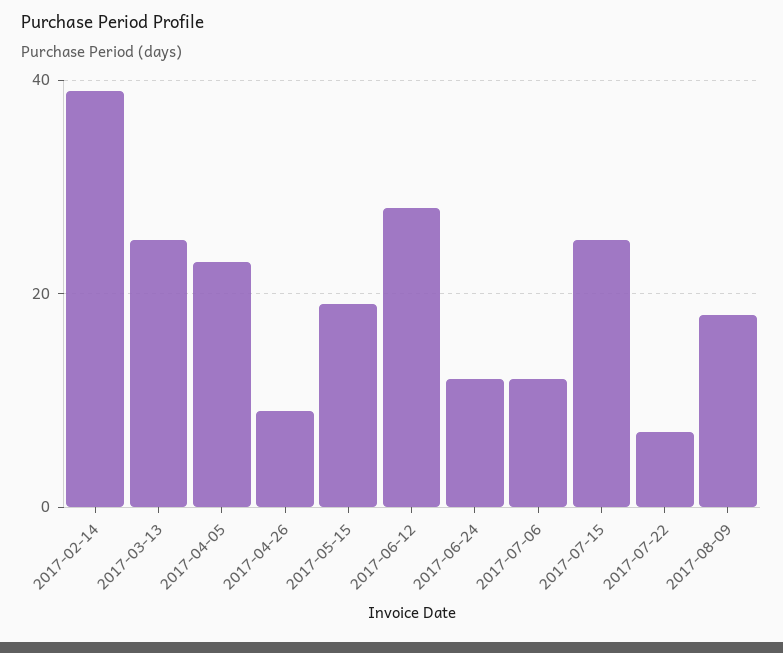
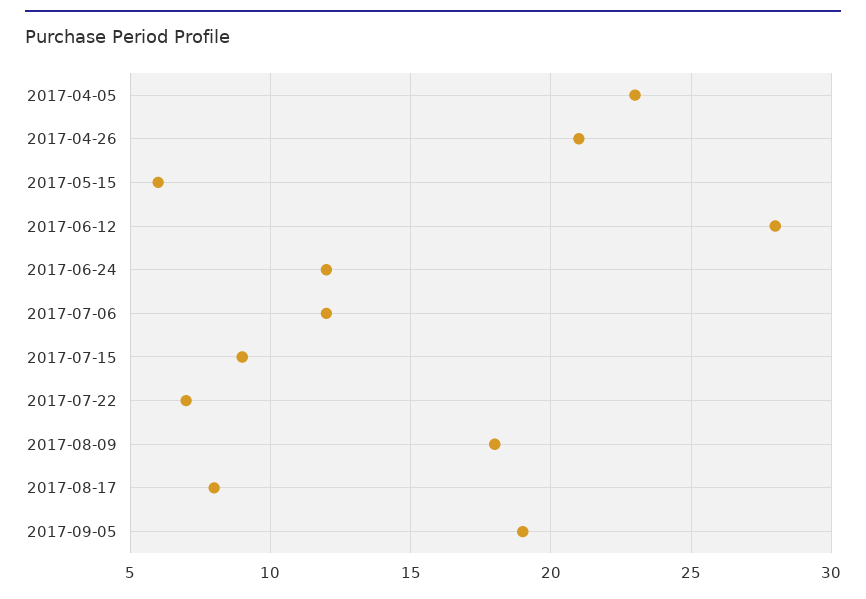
2017-02-14: 40 -> none
2017-03-13: 25 -> none
2017-04-26: 10 -> 21
2017-05-15: 20 -> 6
2017-07-15: 25 -> 9
2017-08-17: none -> 8
2017-09-05: none -> 19

